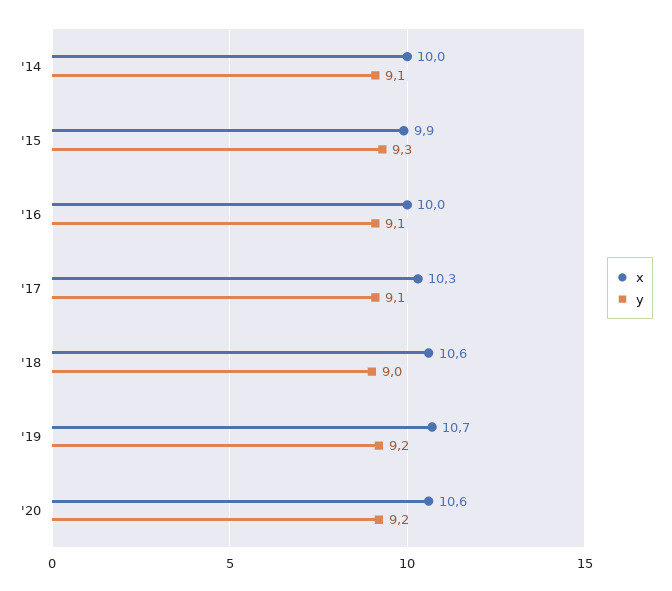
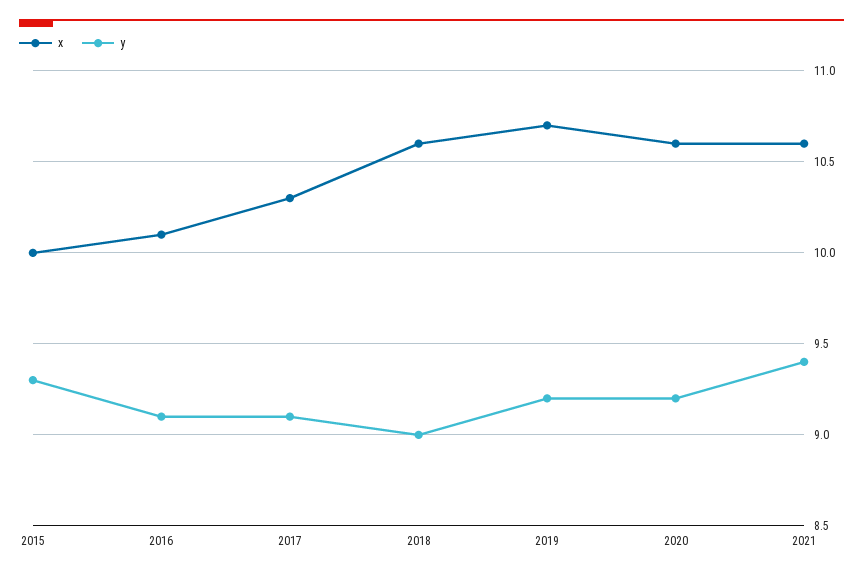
x, '14: 10 -> none
y, '14: 9.1 -> none
x, '15: 9.9 -> 10
x, '16: 10 -> 10.1
x, 2021: none -> 10.6
y, 2021: none -> 9.4

